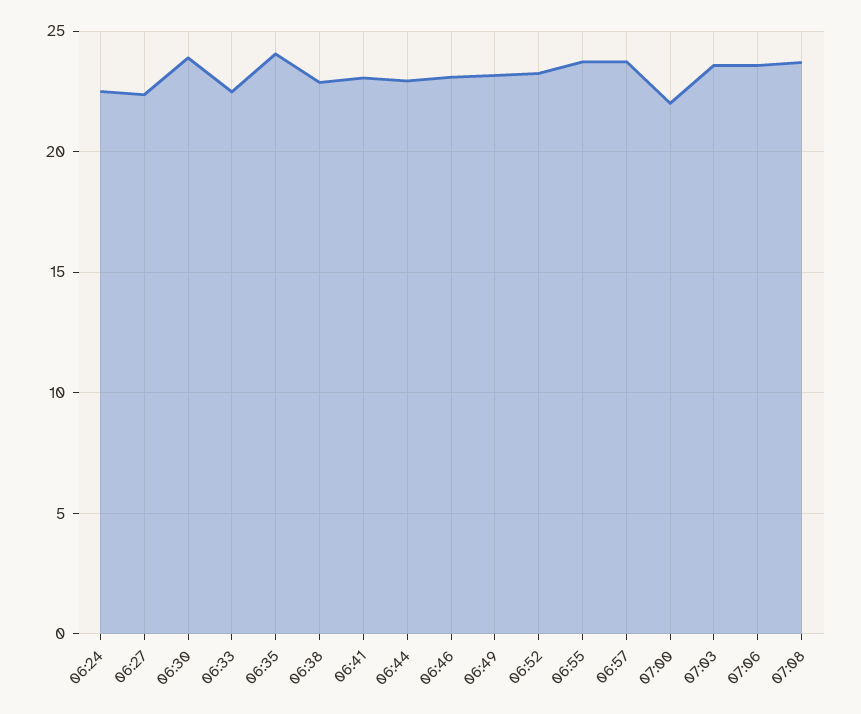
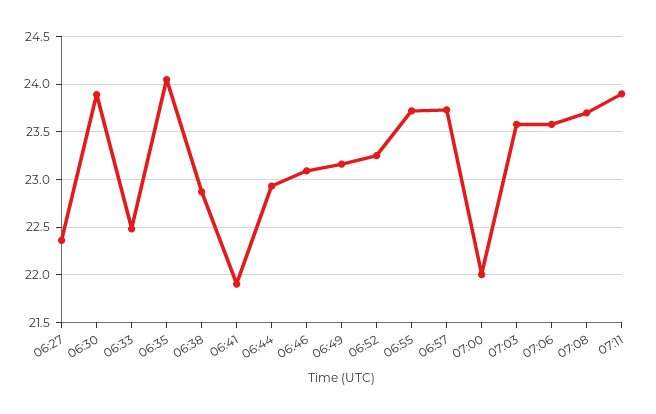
06:24: 22.5 -> none
06:41: 23 -> 21.9
07:11: none -> 23.9

